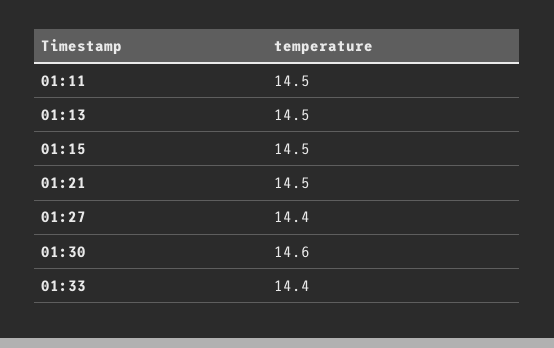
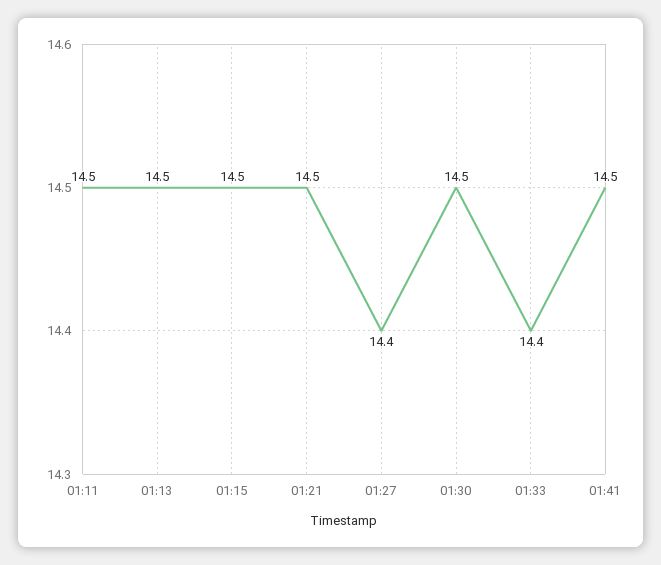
01:30: 14.6 -> 14.5
01:41: none -> 14.5

